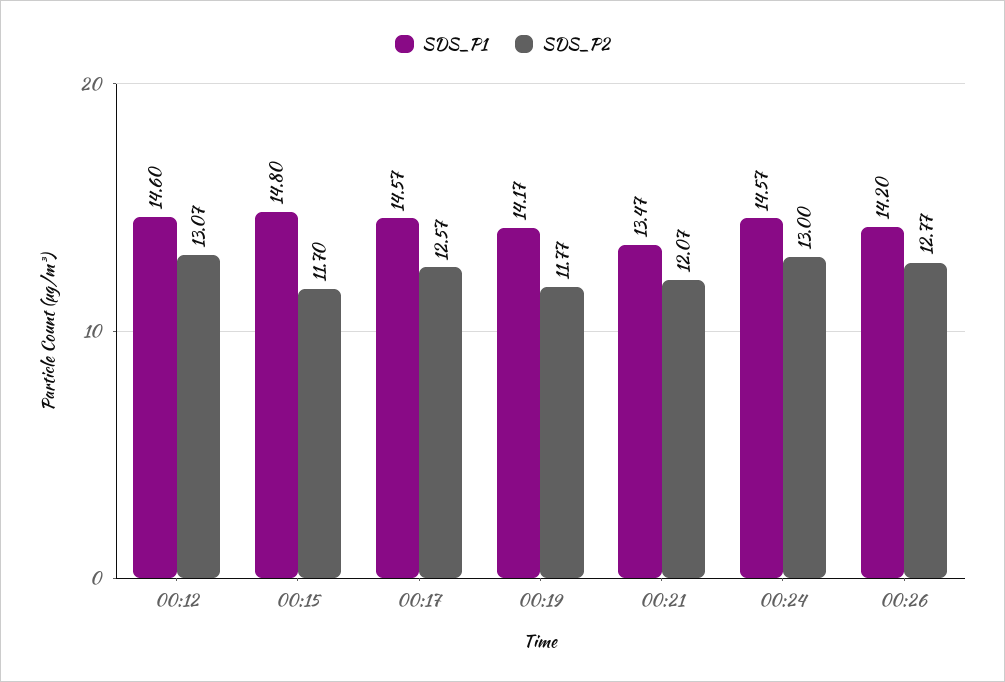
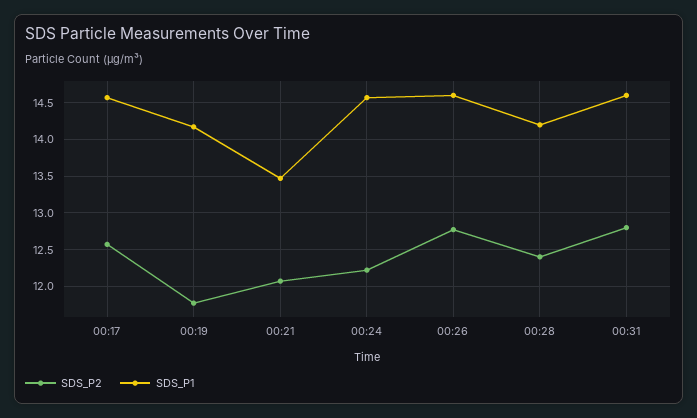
SDS_P1, 00:12: 14.6 -> none
SDS_P2, 00:12: 13.07 -> none
SDS_P1, 00:15: 14.8 -> none
SDS_P2, 00:15: 11.7 -> none
SDS_P2, 00:24: 13 -> 12.2
SDS_P1, 00:26: 14.2 -> 14.6
SDS_P2, 00:28: none -> 12.4
SDS_P1, 00:28: none -> 14.2
SDS_P2, 00:31: none -> 12.8
SDS_P1, 00:31: none -> 14.6

